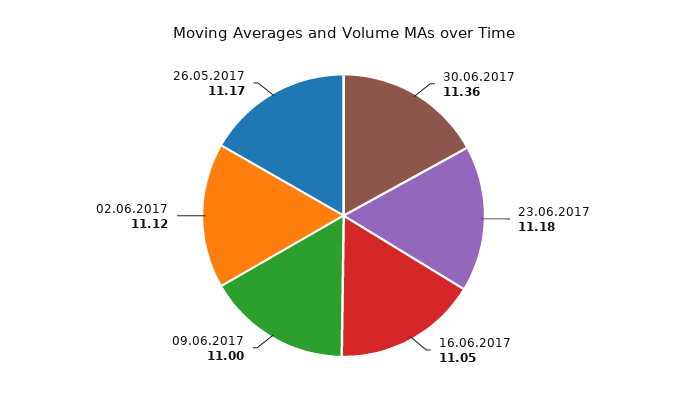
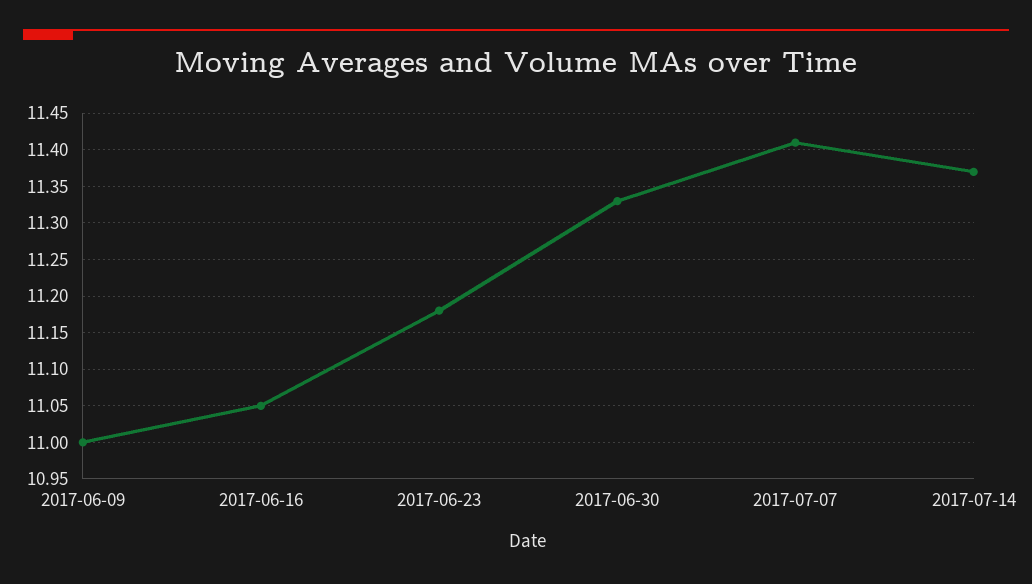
30.06.2017: 11.36 -> 11.33
02.06.2017: 11.12 -> none
26.05.2017: 11.17 -> none
2017-07-07: none -> 11.41
2017-07-14: none -> 11.37

